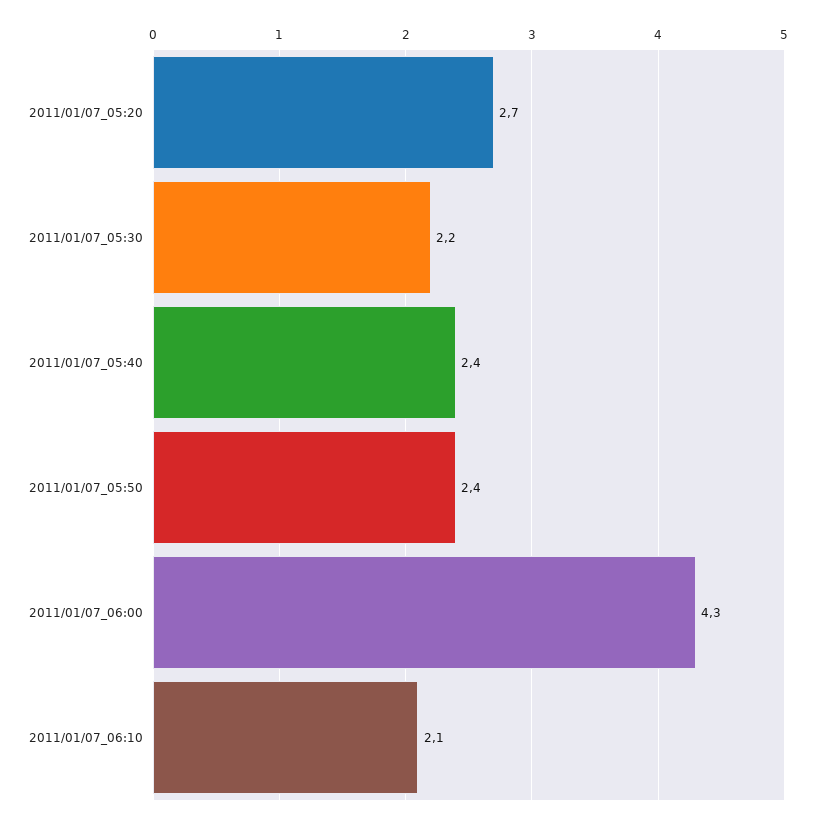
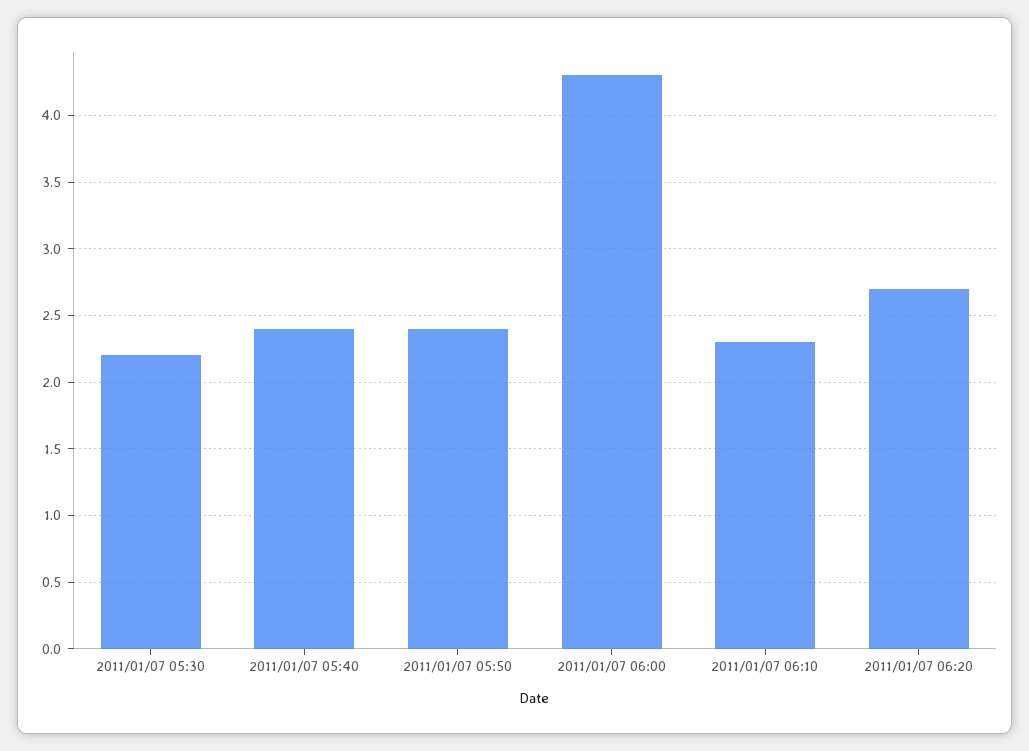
2011/01/07_05:20: 2.7 -> none
2011/01/07_06:10: 2.1 -> 2.3
2011/01/07 06:20: none -> 2.7

